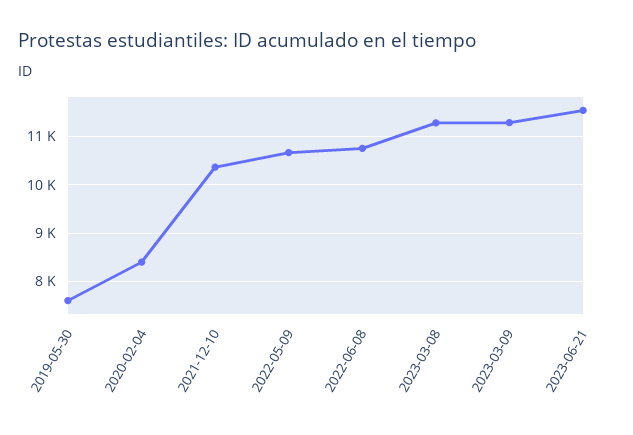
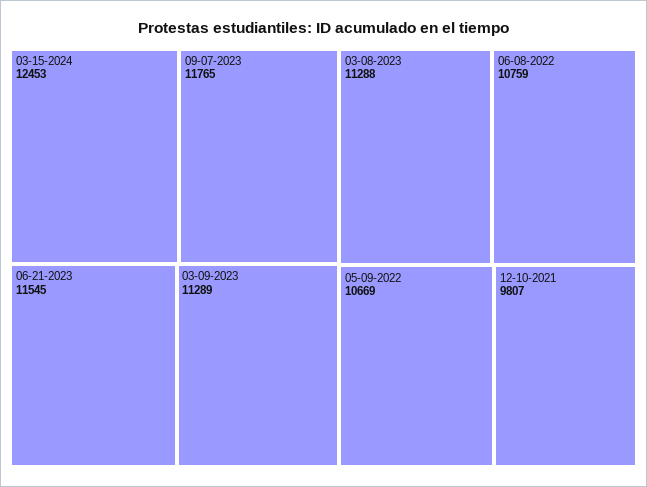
2019-05-30: 7600 -> none
2020-02-04: 8400 -> none
2021-12-10: 10400 -> 9807
03-15-2024: none -> 12453
09-07-2023: none -> 11765

